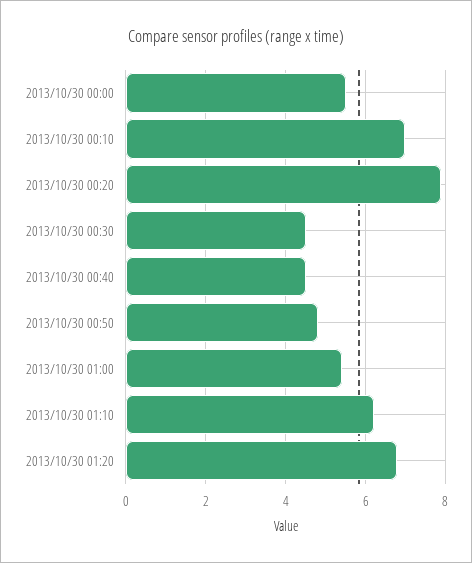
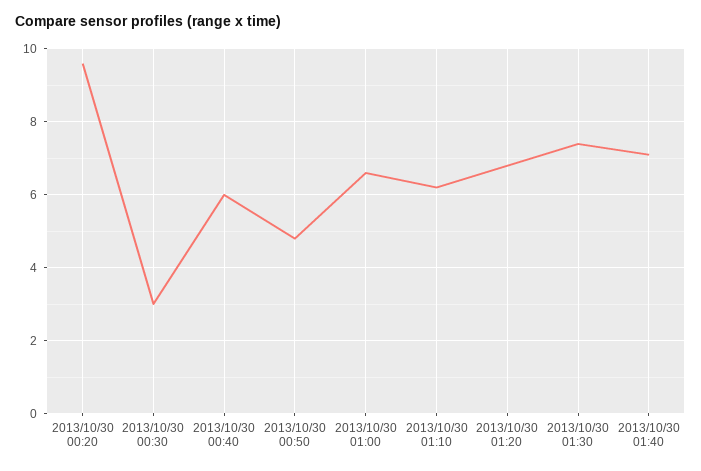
2013/10/30 00:00: 5.5 -> none
2013/10/30 00:10: 7 -> none
2013/10/30 00:20: 8 -> 9.5
2013/10/30 00:30: 4.5 -> 3
2013/10/30 00:40: 4.5 -> 6
2013/10/30 01:00: 5.5 -> 6.5
2013/10/30 01:30: none -> 7.5
2013/10/30 01:40: none -> 7

